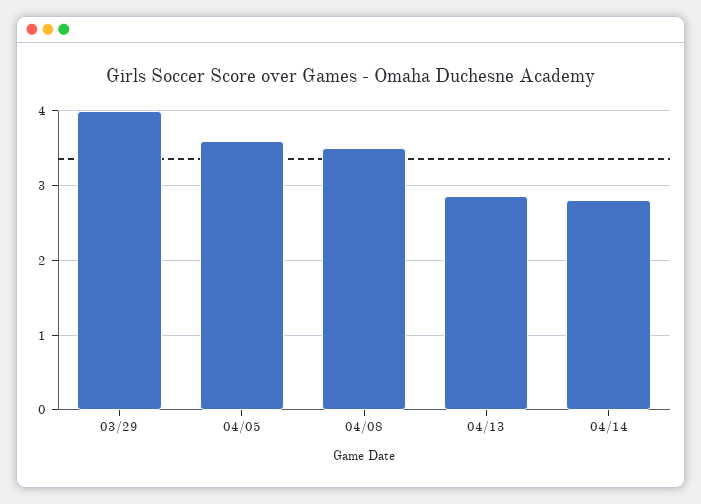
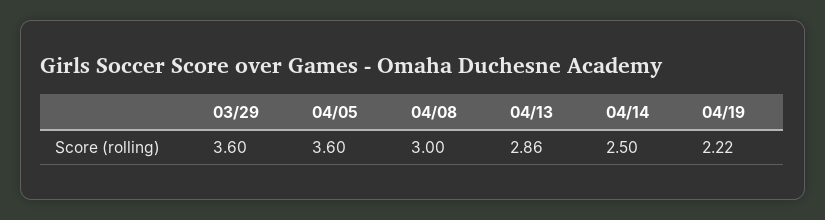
03/29: 4 -> 3.6
04/08: 3.5 -> 3
04/14: 2.8 -> 2.5
04/19: none -> 2.22

